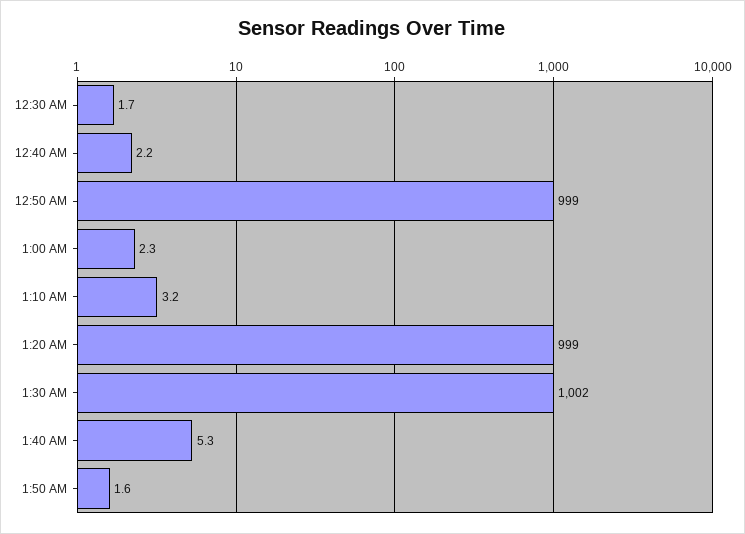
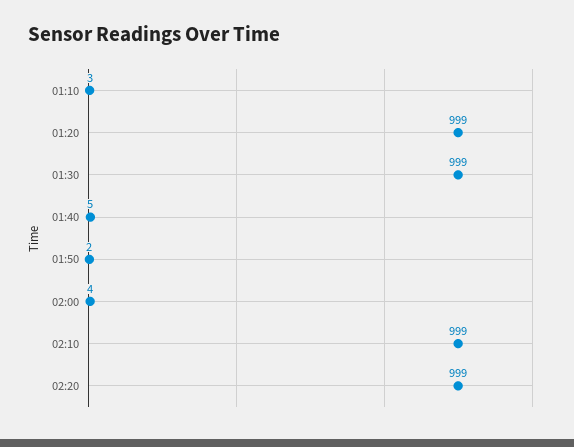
12:30 AM: 1.7 -> none
12:40 AM: 2.2 -> none
12:50 AM: 999 -> none
1:00 AM: 2.3 -> none
1:30 AM: 1002 -> 999
02:00: none -> 4
02:10: none -> 999
02:20: none -> 999

